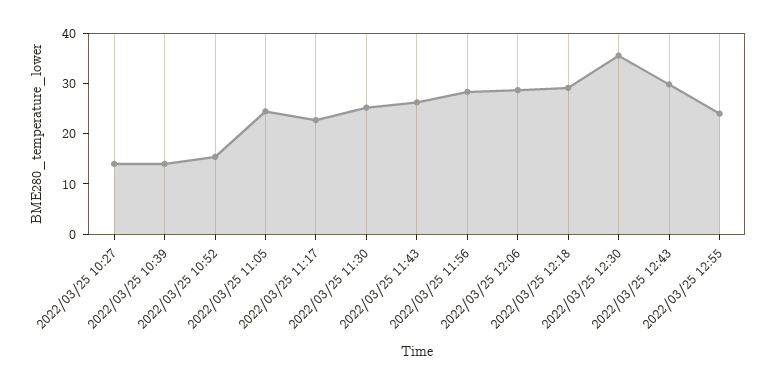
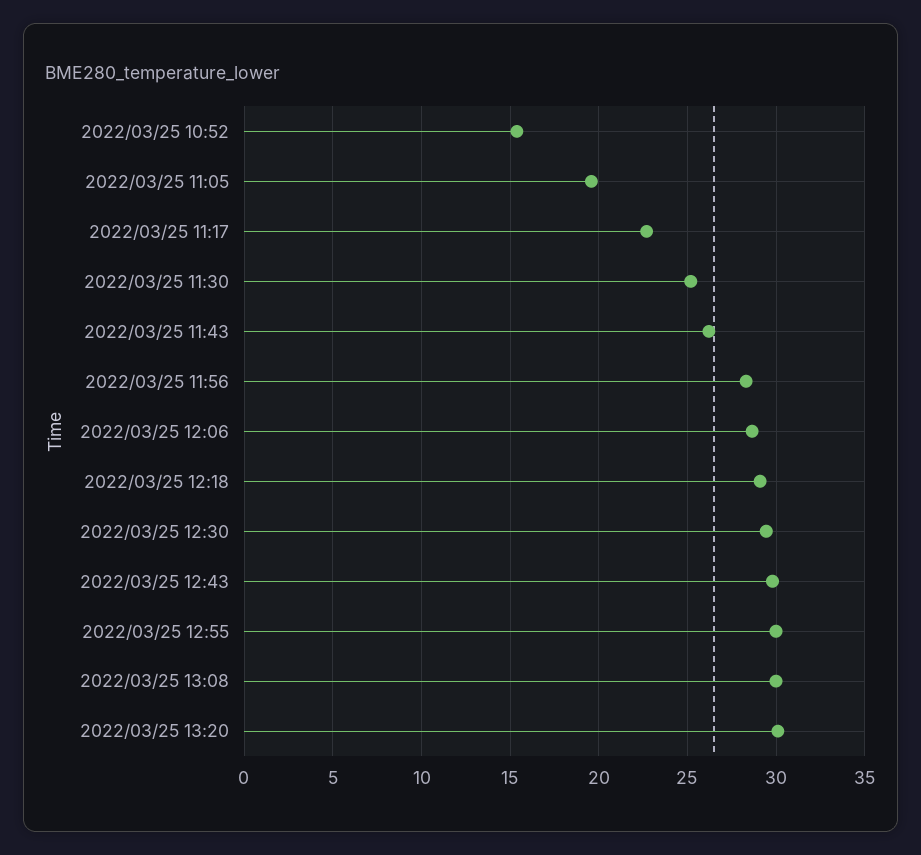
2022/03/25 10:27: 14 -> none
2022/03/25 10:39: 14 -> none
2022/03/25 11:05: 24 -> 19.5
2022/03/25 12:30: 36 -> 29.5
2022/03/25 12:55: 24 -> 30
2022/03/25 13:08: none -> 30
2022/03/25 13:20: none -> 30

